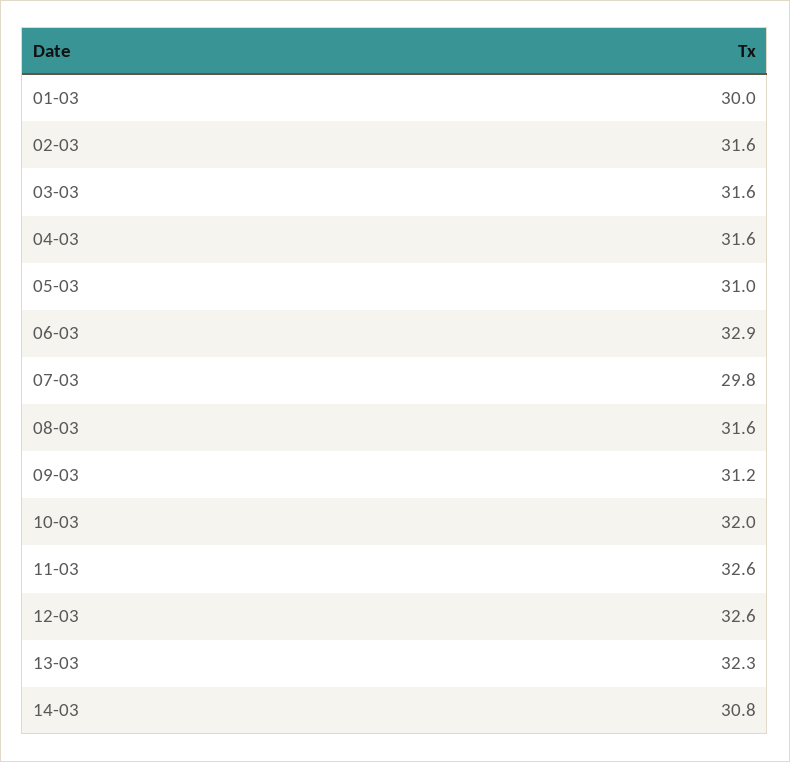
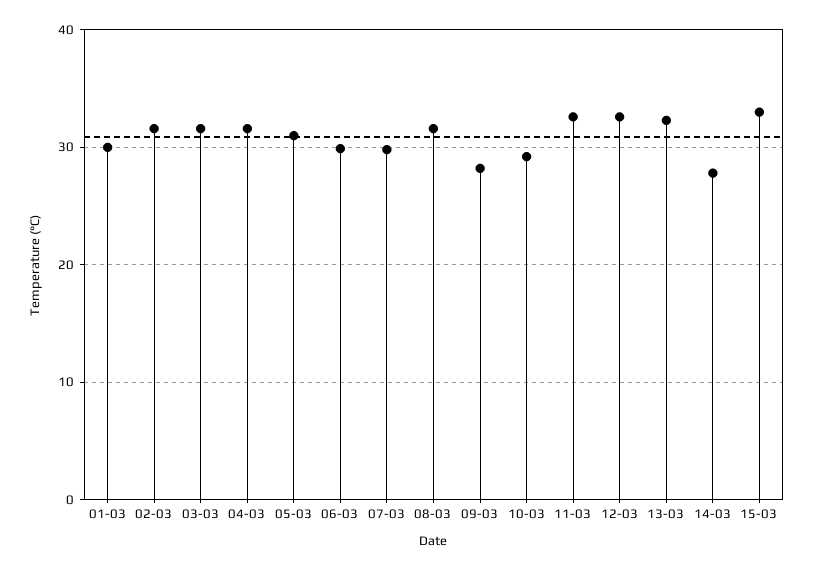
06-03: 32.9 -> 30
09-03: 31.2 -> 28
10-03: 32 -> 29
14-03: 30.8 -> 28
15-03: none -> 33

